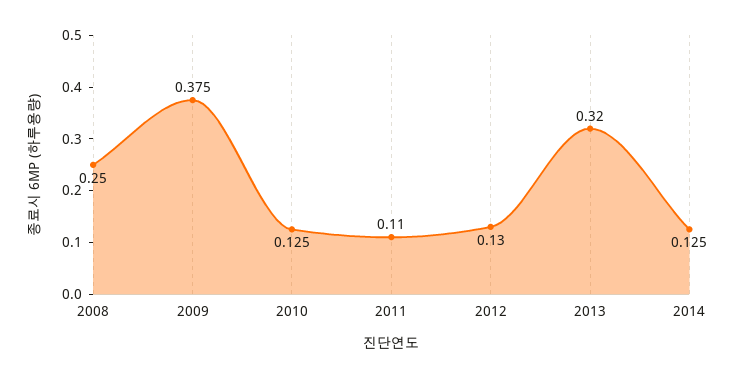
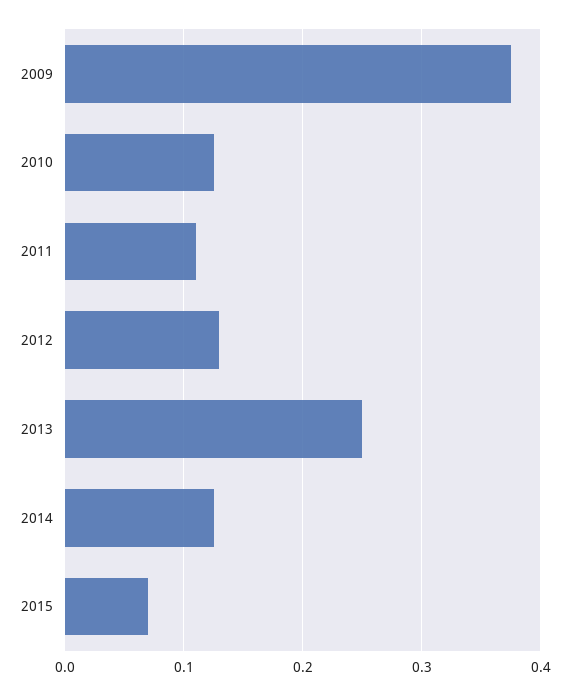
2008: 0.25 -> none
2013: 0.32 -> 0.25
2015: none -> 0.07

